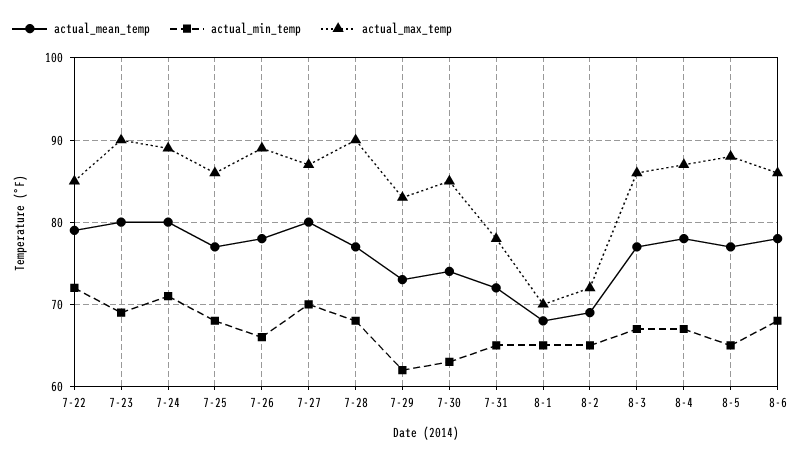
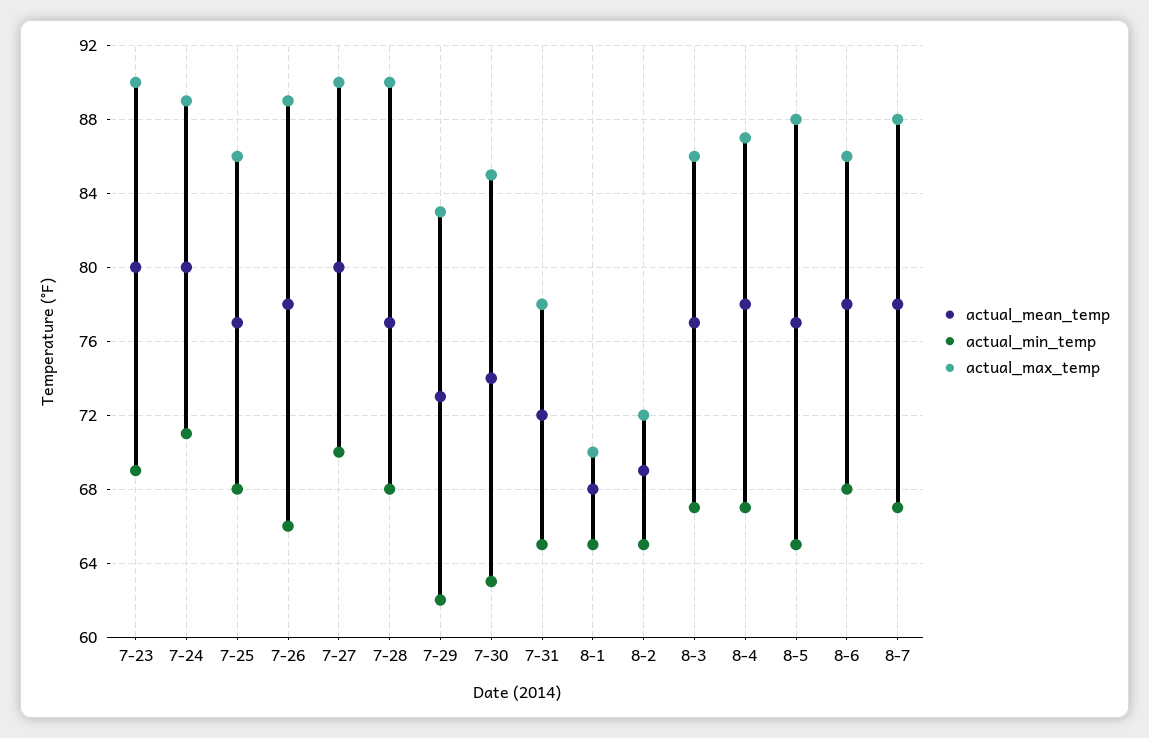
actual_mean_temp, 7-22: 79 -> none
actual_min_temp, 7-22: 72 -> none
actual_max_temp, 7-22: 85 -> none
actual_max_temp, 7-27: 87 -> 90
actual_mean_temp, 8-7: none -> 78
actual_min_temp, 8-7: none -> 67
actual_max_temp, 8-7: none -> 88

